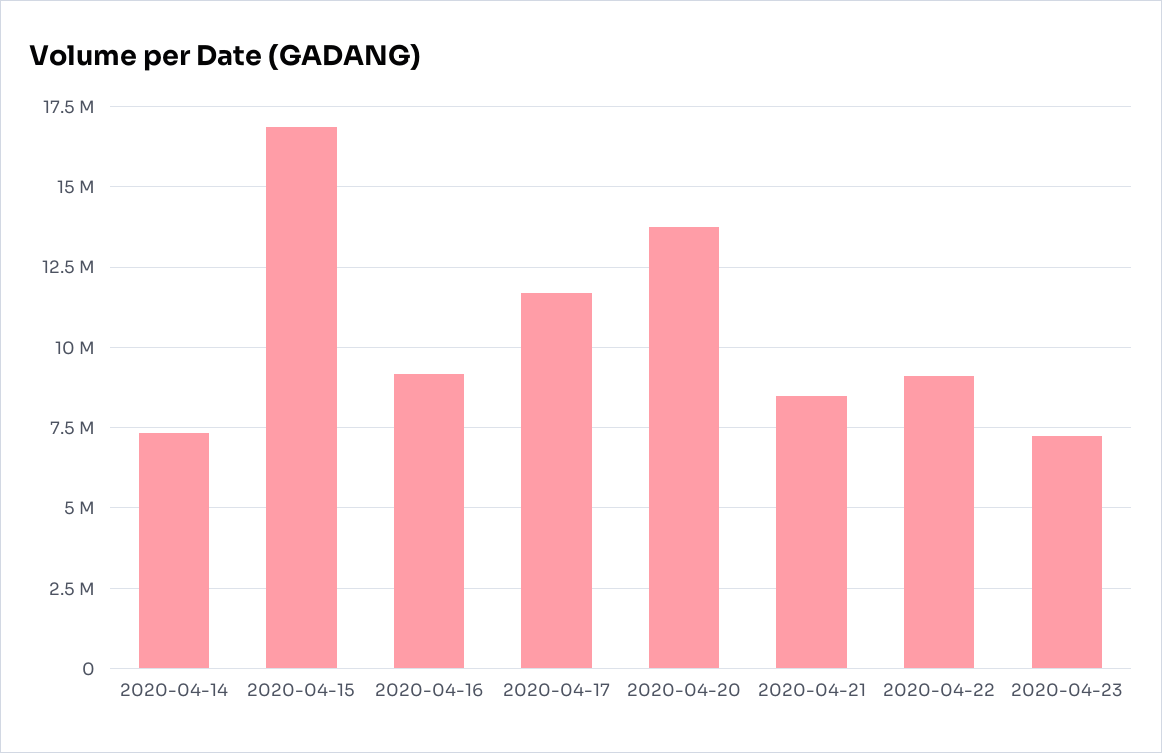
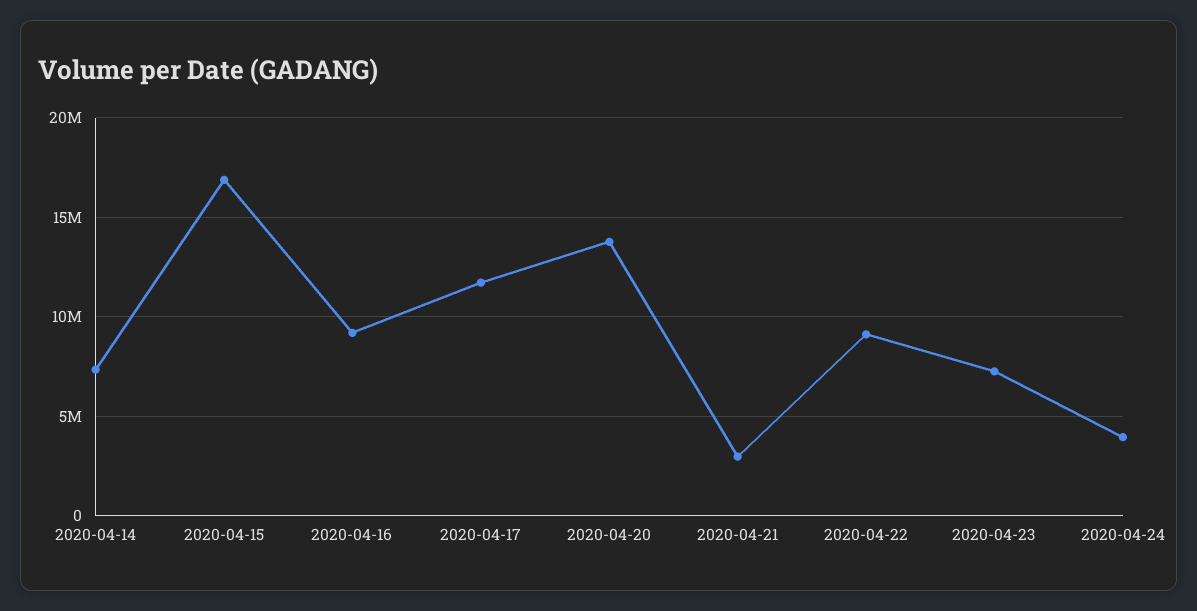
2020-04-21: 8500000 -> 3000000
2020-04-24: none -> 4000000

